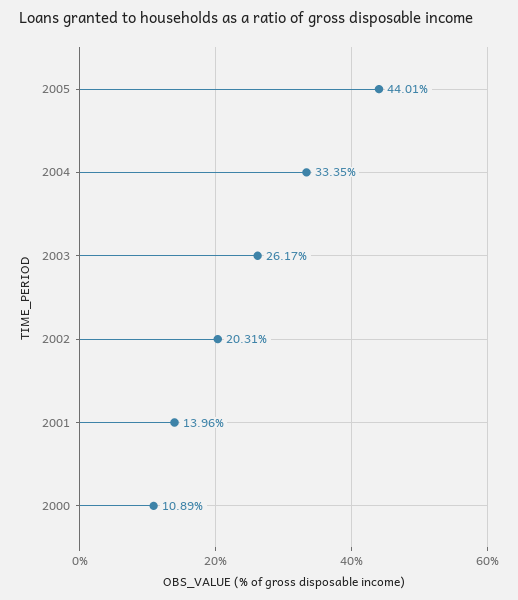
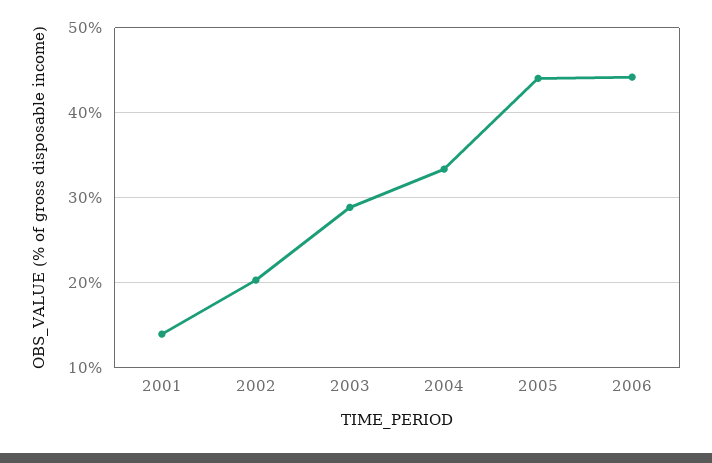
2003: 26.17 -> 29
2000: 10.89 -> none
2006: none -> 44

